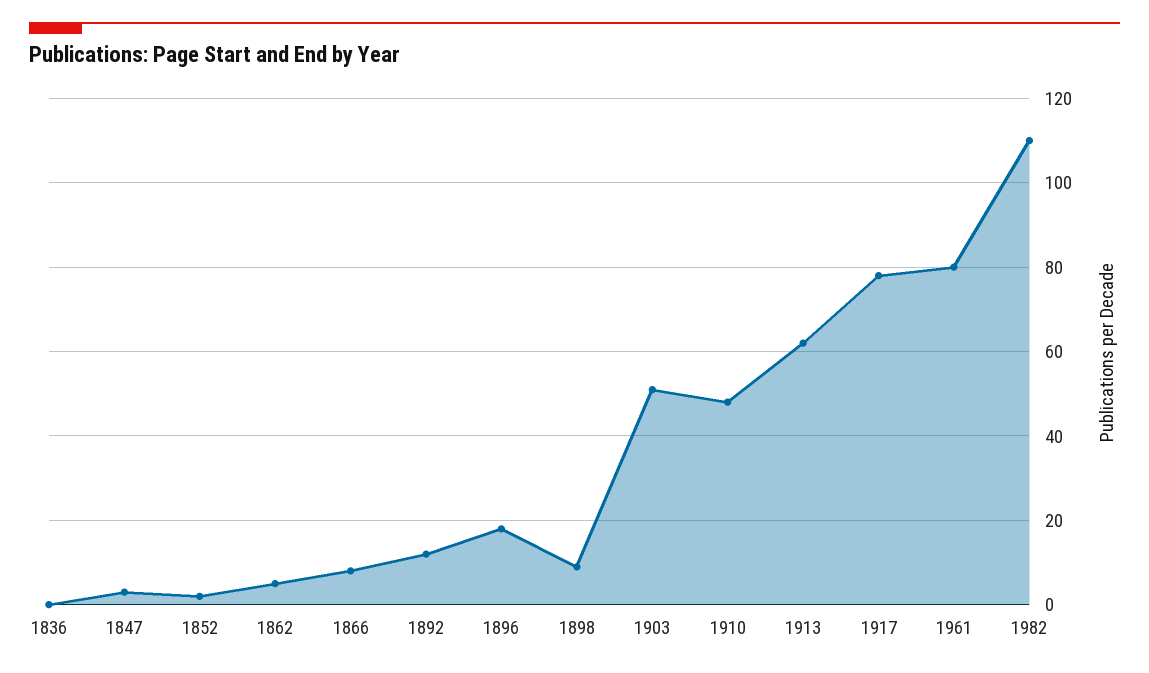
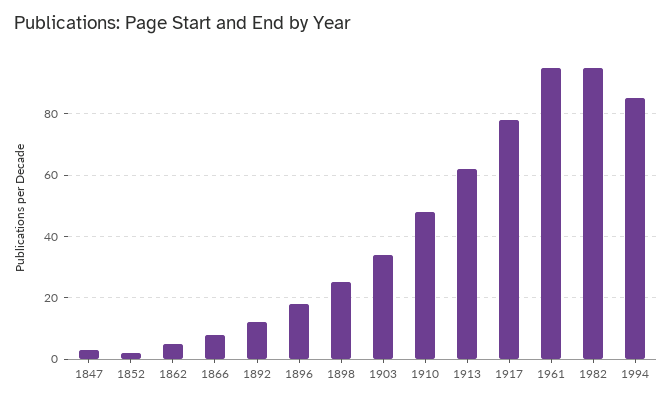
1836: 0 -> none
1898: 10 -> 25
1903: 50 -> 35
1961: 80 -> 95
1982: 110 -> 95
1994: none -> 85

